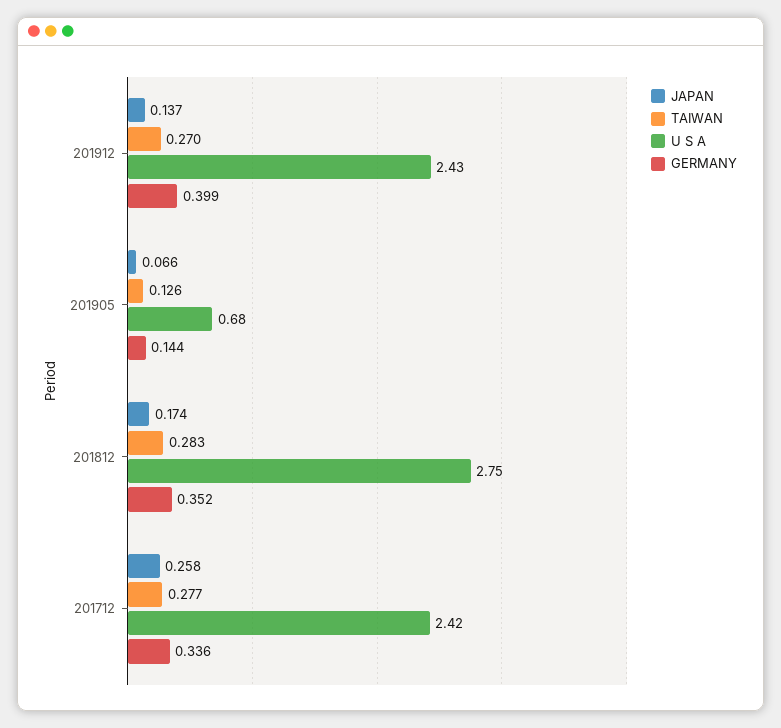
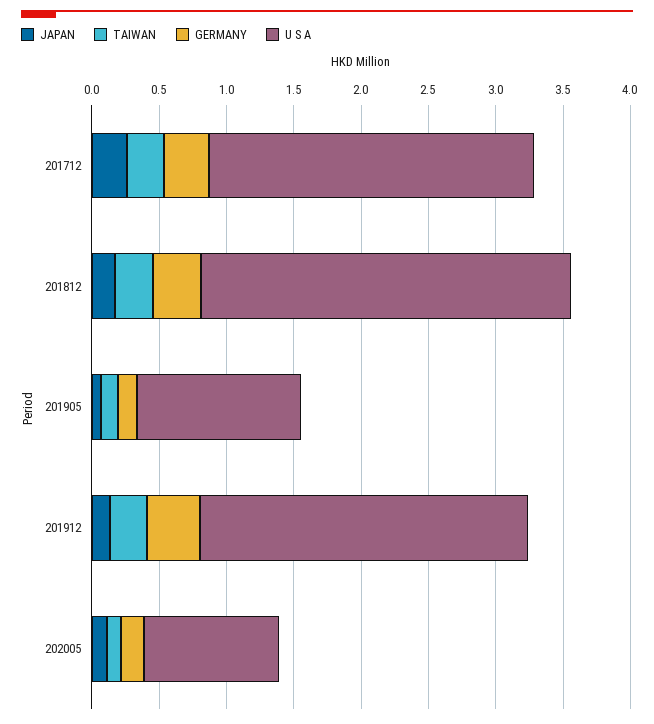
U S A, 201905: 0.68 -> 1.2
JAPAN, 202005: none -> 0.1
TAIWAN, 202005: none -> 0.1
GERMANY, 202005: none -> 0.2
U S A, 202005: none -> 1

